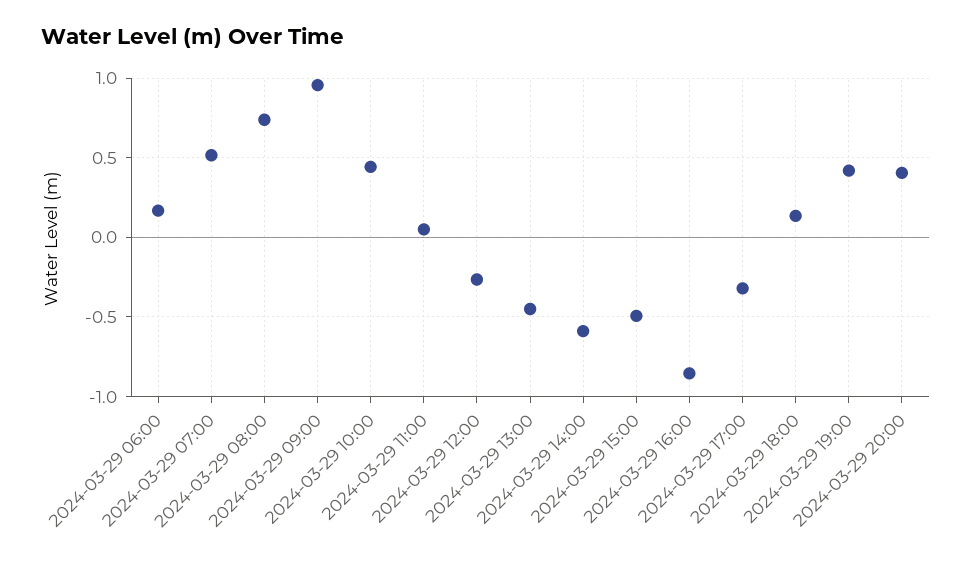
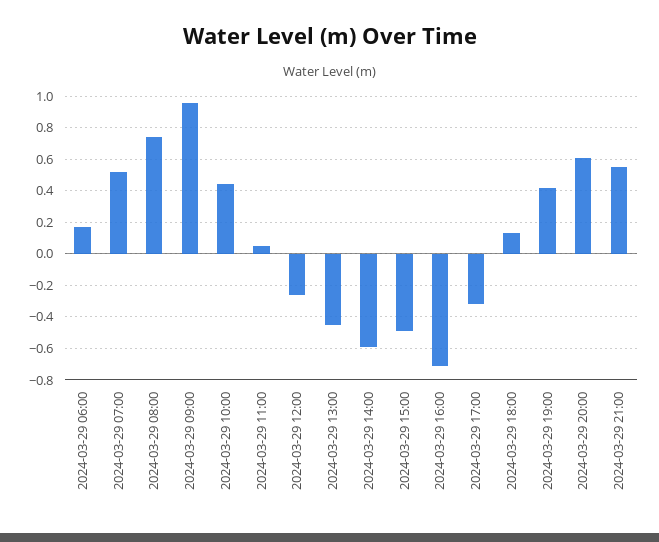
2024-03-29 16:00: -0.85 -> -0.7
2024-03-29 20:00: 0.4 -> 0.6
2024-03-29 21:00: none -> 0.55

